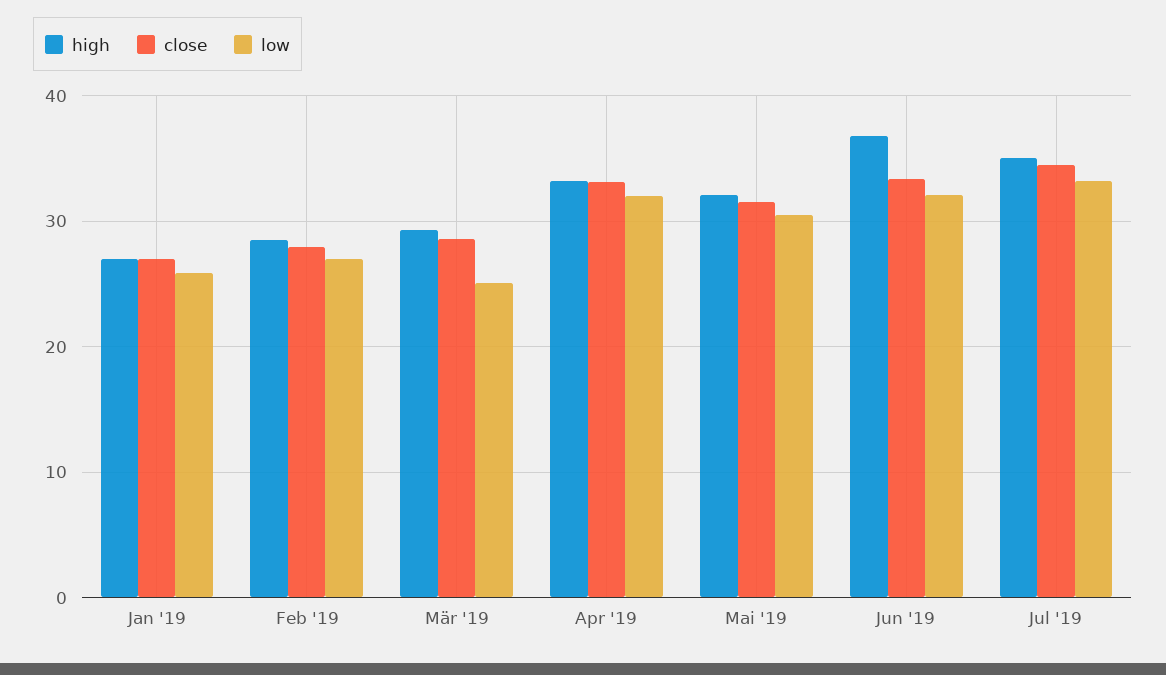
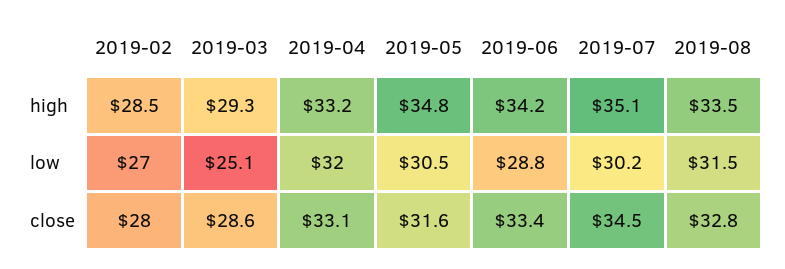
high, Jan '19: 27 -> none
close, Jan '19: 27 -> none
low, Jan '19: 26 -> none
high, Mai '19: 32 -> 34.8
high, Jun '19: 37 -> 34.2
low, Jun '19: 32 -> 28.8
low, Jul '19: 33 -> 30.2
high, 2019-08: none -> 33.5
low, 2019-08: none -> 31.5
close, 2019-08: none -> 32.8

